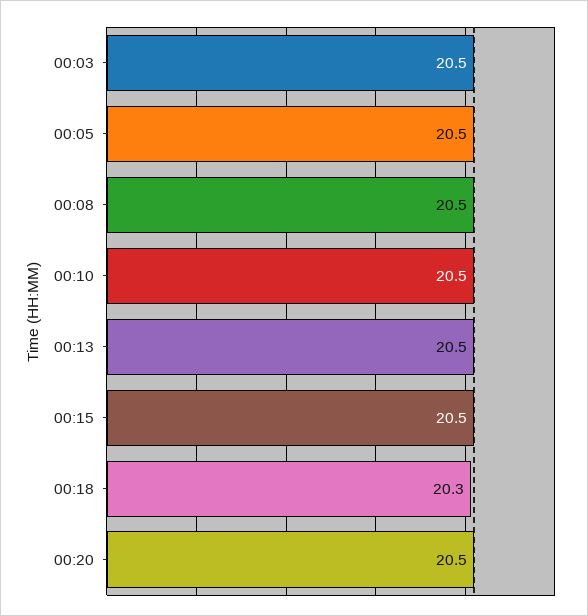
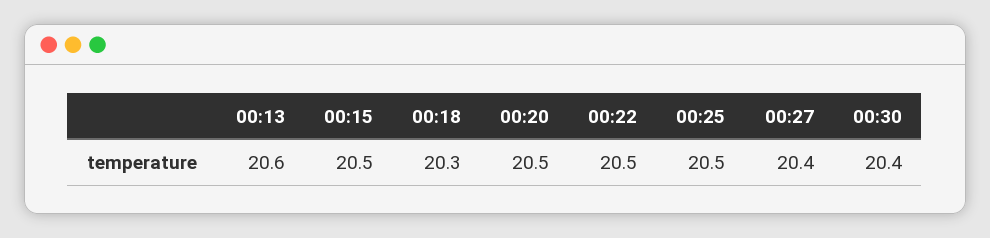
00:03: 20.5 -> none
00:05: 20.5 -> none
00:08: 20.5 -> none
00:10: 20.5 -> none
00:13: 20.5 -> 20.6
00:22: none -> 20.5
00:25: none -> 20.5
00:27: none -> 20.4
00:30: none -> 20.4

